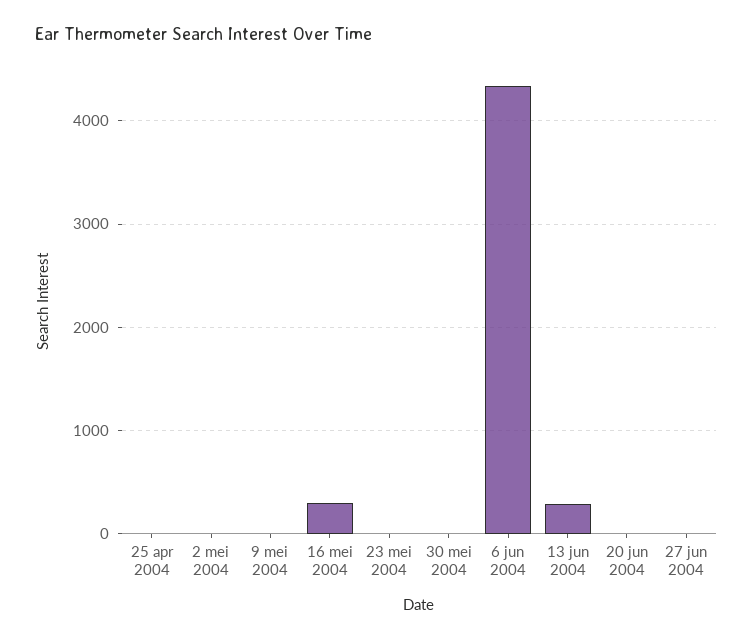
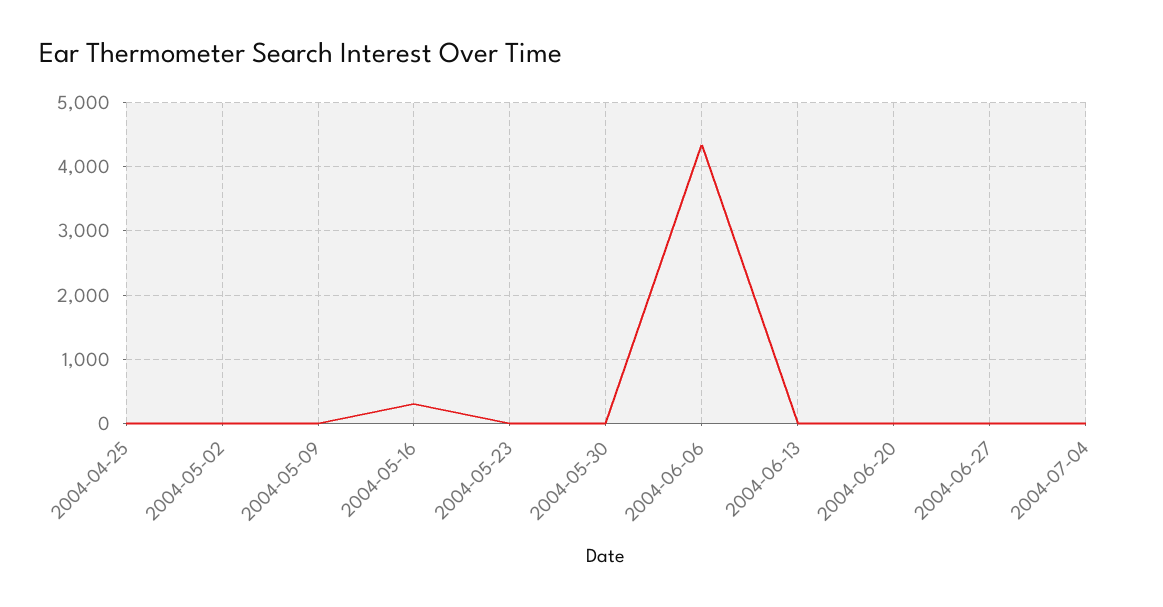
13 jun 2004: 300 -> 0
2004-07-04: none -> 0

